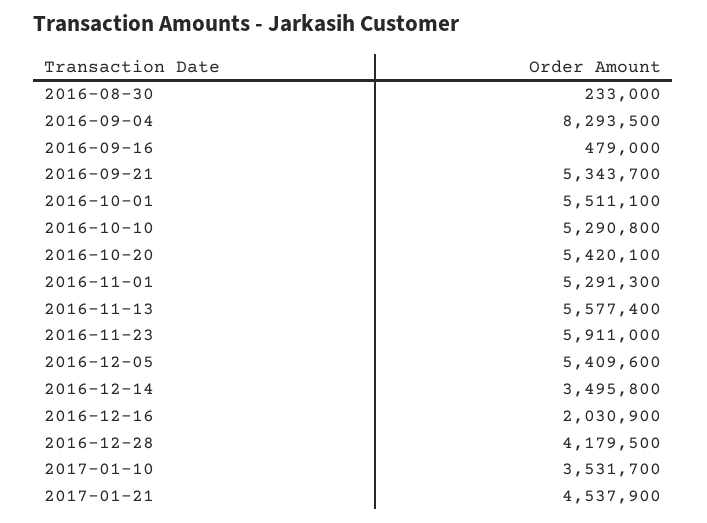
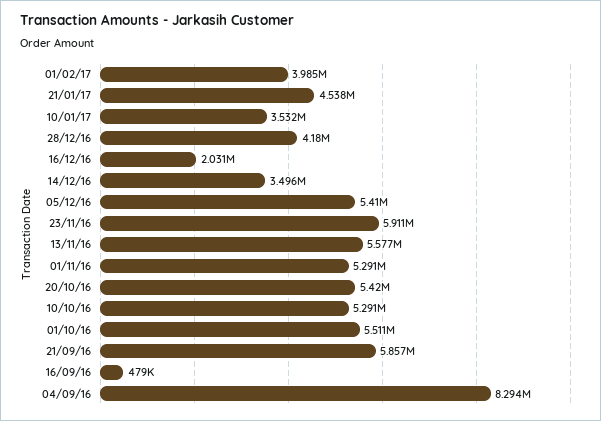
2016-08-30: 233000 -> none
2016-09-21: 5343700 -> 5857000
01/02/17: none -> 3985000

